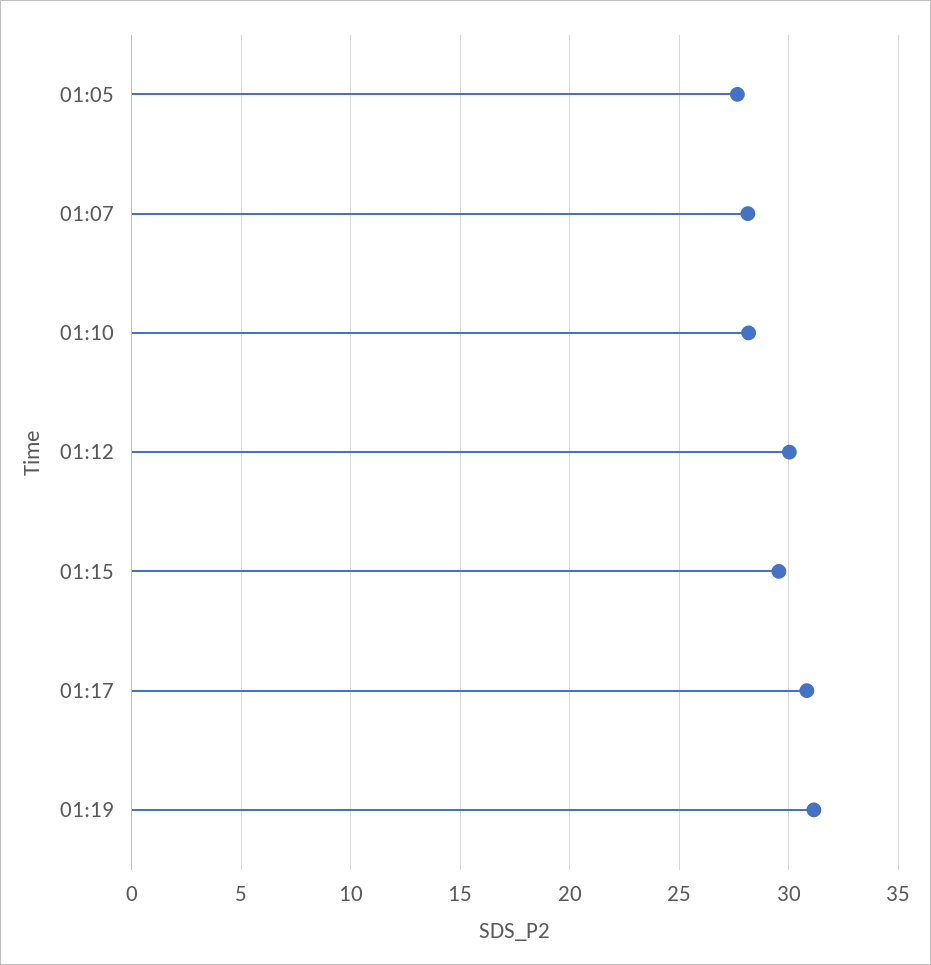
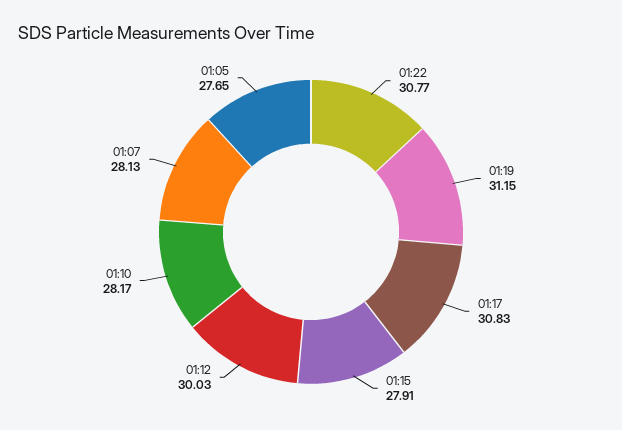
01:15: 29.5 -> 27.91
01:22: none -> 30.77

